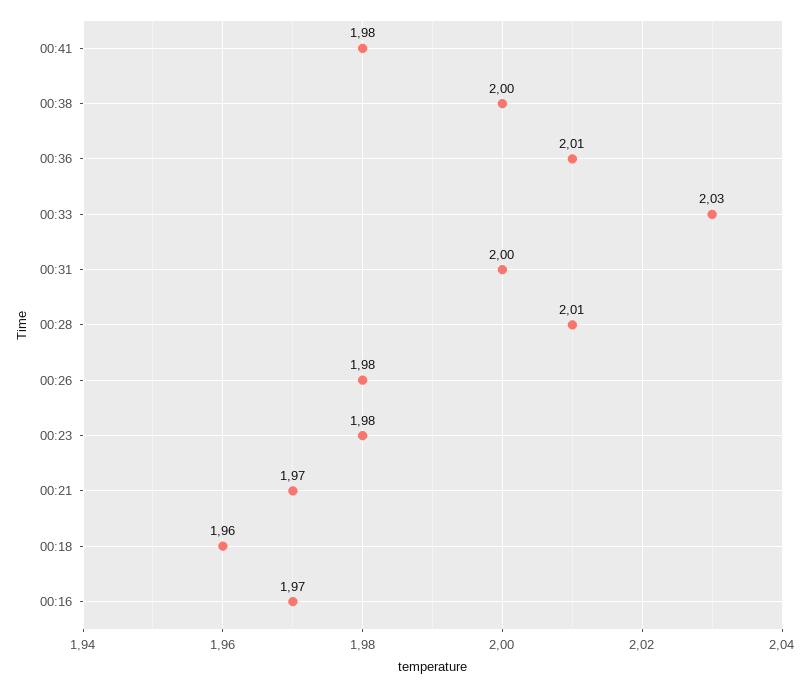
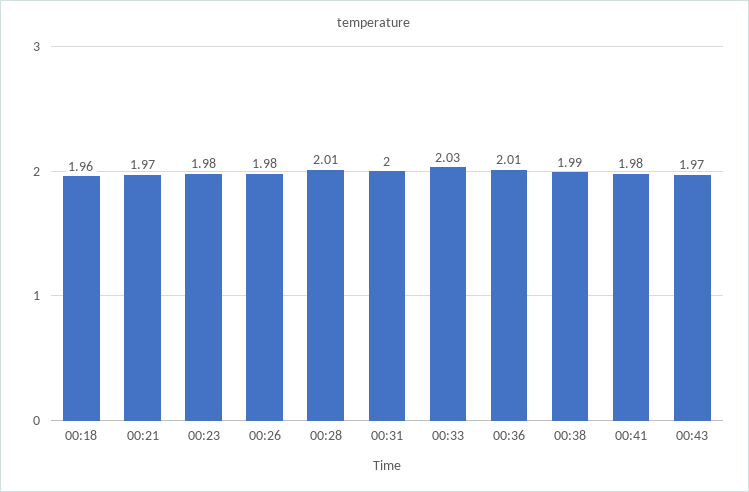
00:38: 2 -> 1.99
00:16: 1.97 -> none
00:43: none -> 1.97

